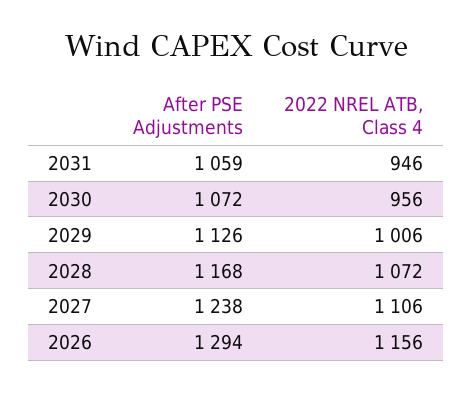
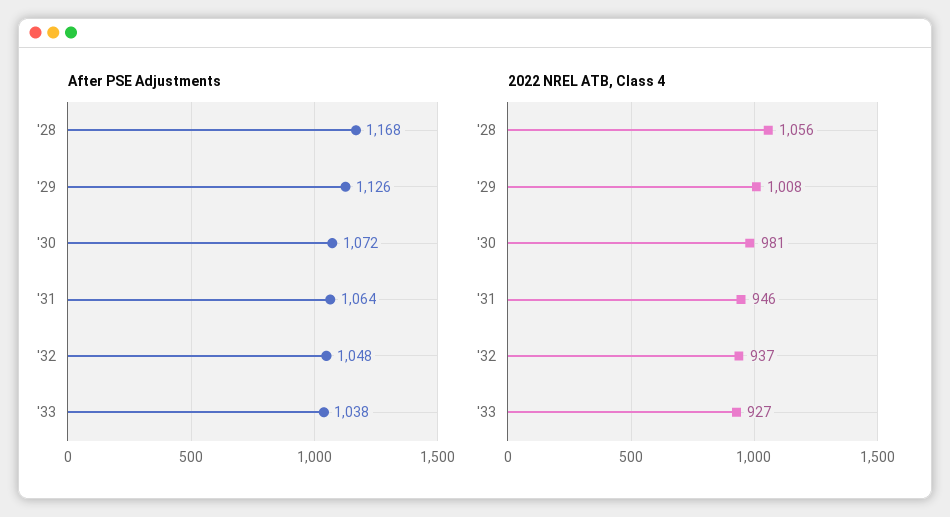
After PSE Adjustments, 2031: 1059 -> 1064
2022 NREL ATB, Class 4, 2030: 956 -> 981
2022 NREL ATB, Class 4, 2029: 1006 -> 1008
2022 NREL ATB, Class 4, 2028: 1072 -> 1056
After PSE Adjustments, 2027: 1238 -> none
2022 NREL ATB, Class 4, 2027: 1106 -> none
After PSE Adjustments, 2026: 1294 -> none
2022 NREL ATB, Class 4, 2026: 1156 -> none
After PSE Adjustments, '32: none -> 1048
After PSE Adjustments, '33: none -> 1038
2022 NREL ATB, Class 4, '32: none -> 937
2022 NREL ATB, Class 4, '33: none -> 927

